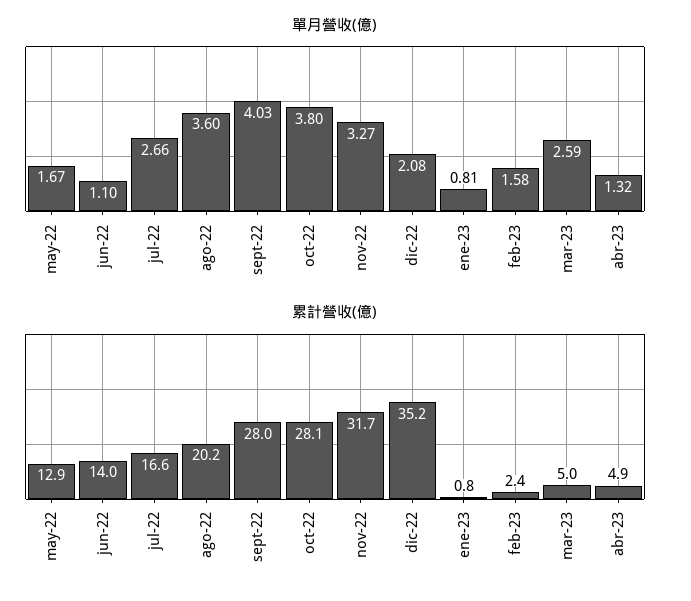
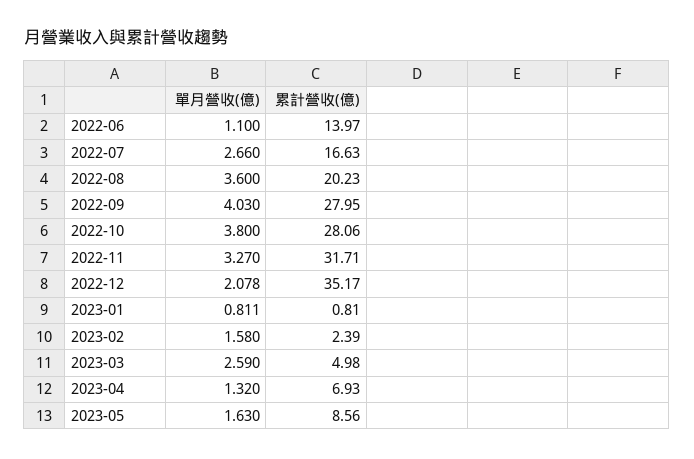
單月營收(億), may-22: 1.67 -> none
累計營收(億), may-22: 12.9 -> none
累計營收(億), abr-23: 4.9 -> 6.93
單月營收(億), 2023-05: none -> 1.63
累計營收(億), 2023-05: none -> 8.56

